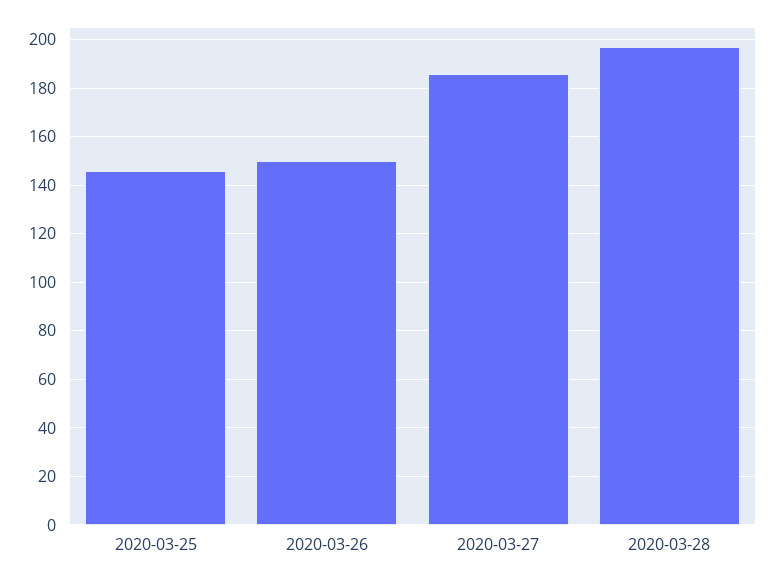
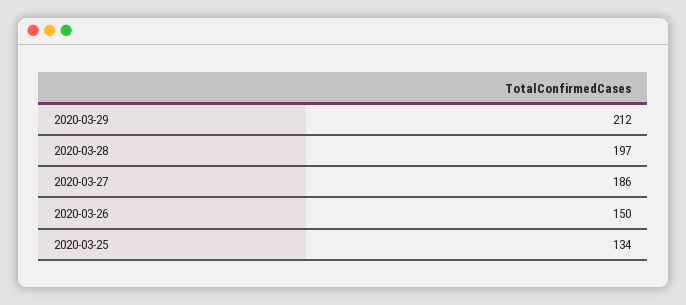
2020-03-25: 145 -> 134
2020-03-29: none -> 212

